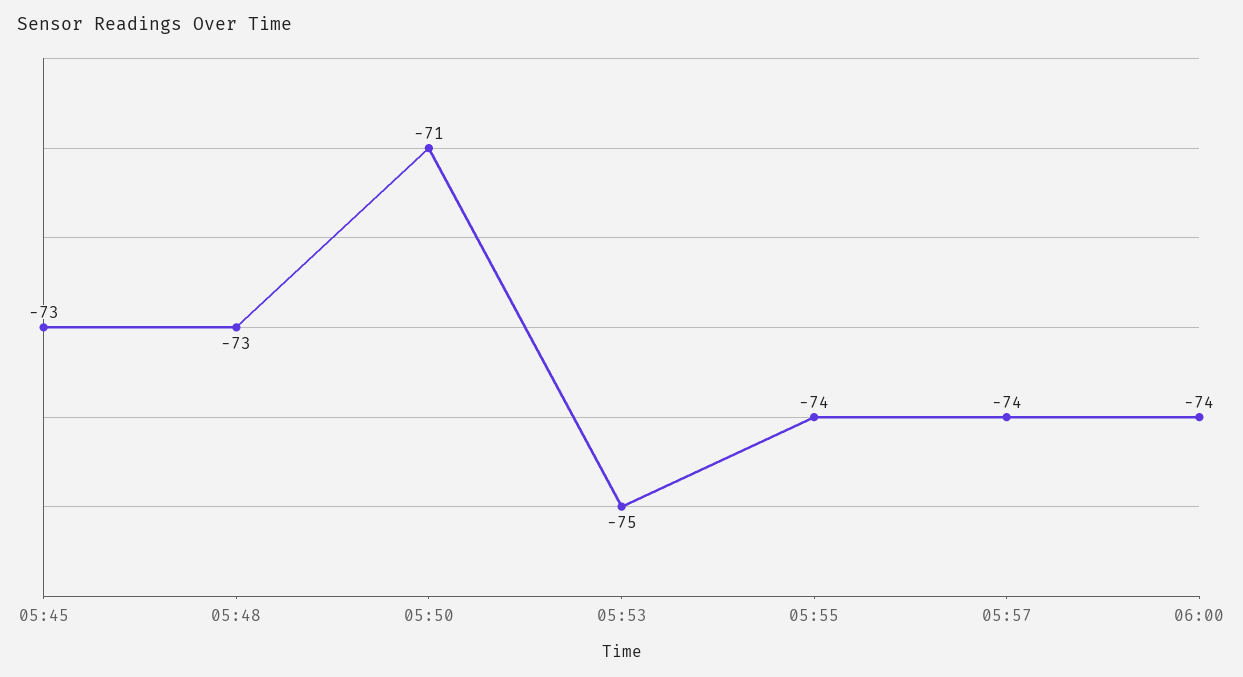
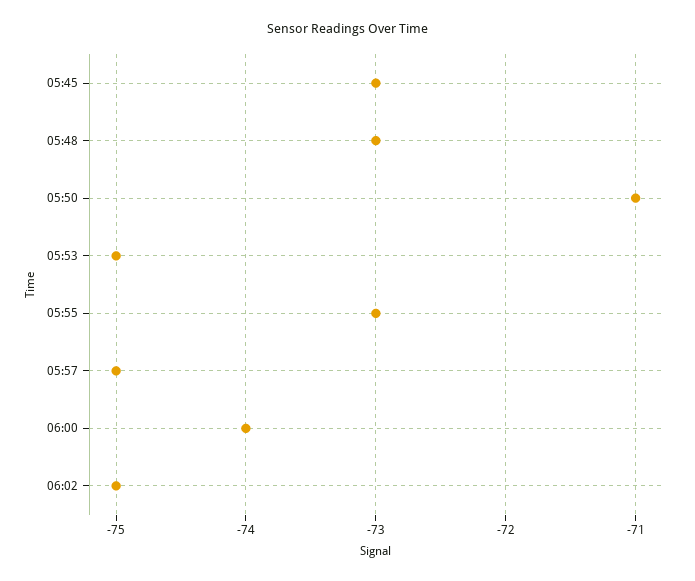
05:55: -74 -> -73
05:57: -74 -> -75
06:02: none -> -75

